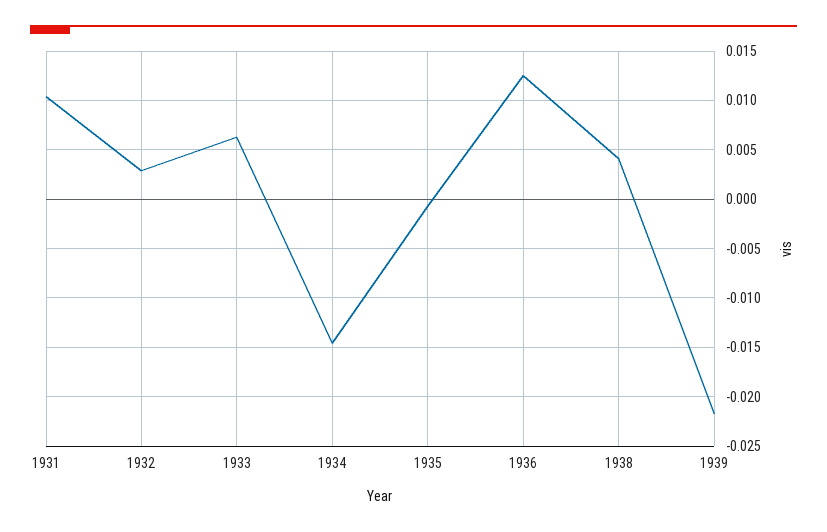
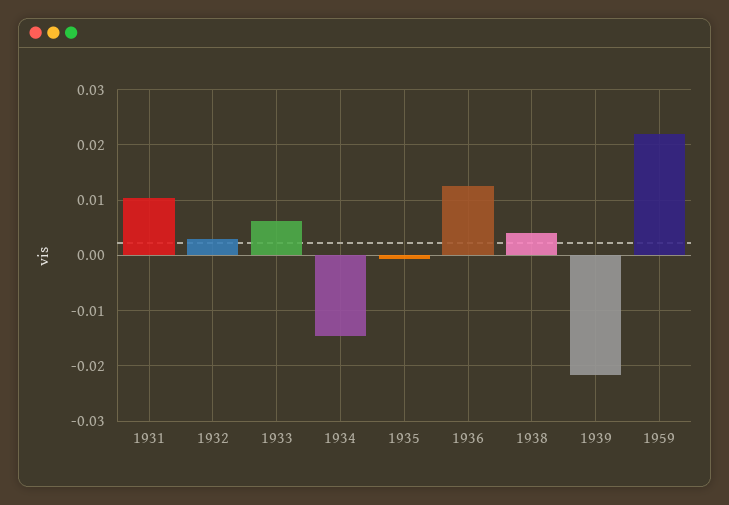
1959: none -> 0.022

